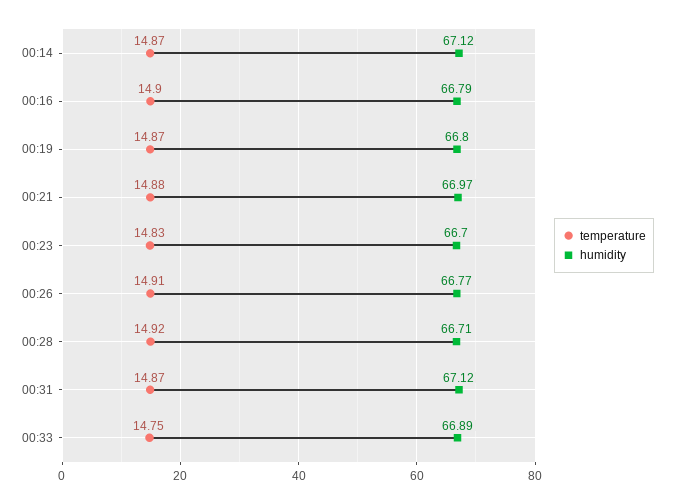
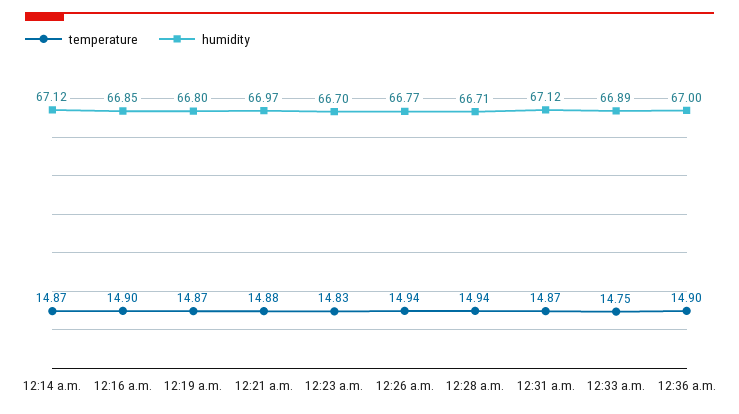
humidity, 00:16: 66.79 -> 66.85
temperature, 00:26: 14.91 -> 14.94
temperature, 00:28: 14.92 -> 14.94
temperature, 12:36 a.m.: none -> 14.9
humidity, 12:36 a.m.: none -> 67

